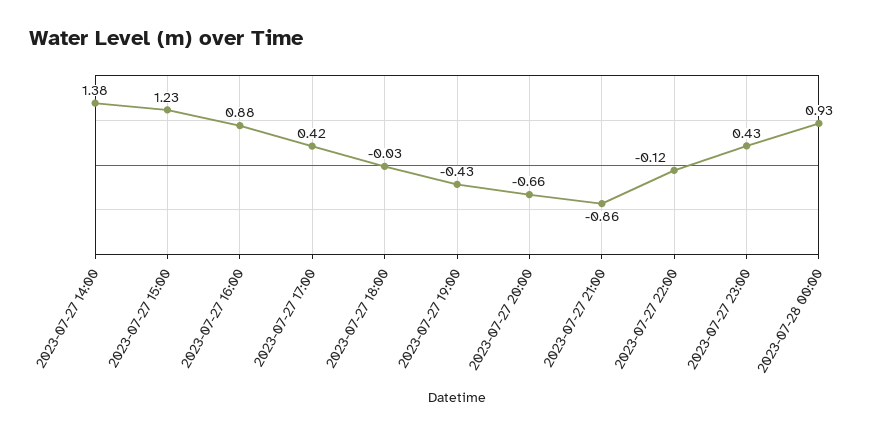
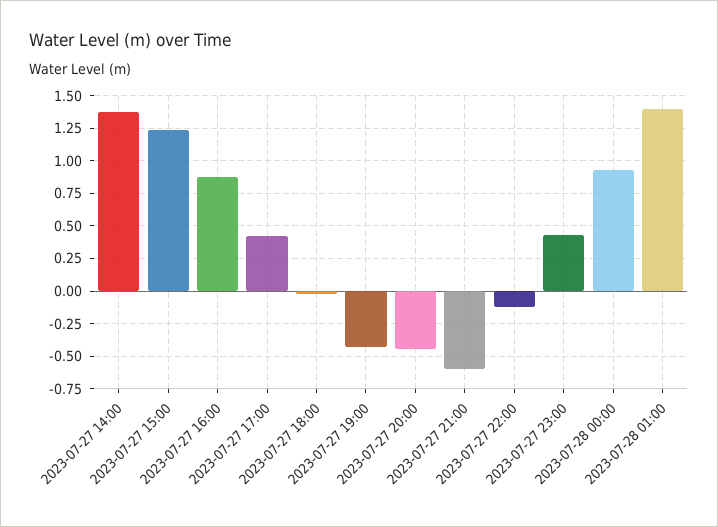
2023-07-27 20:00: -0.66 -> -0.45
2023-07-27 21:00: -0.86 -> -0.6
2023-07-28 01:00: none -> 1.4

